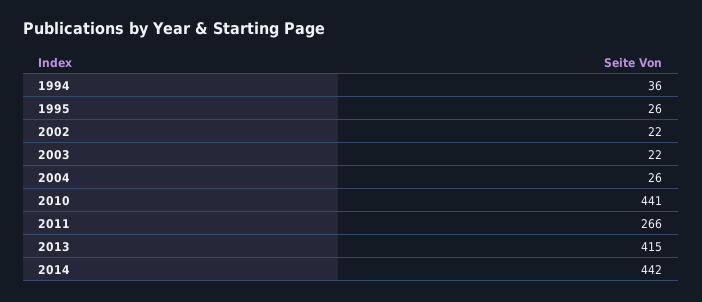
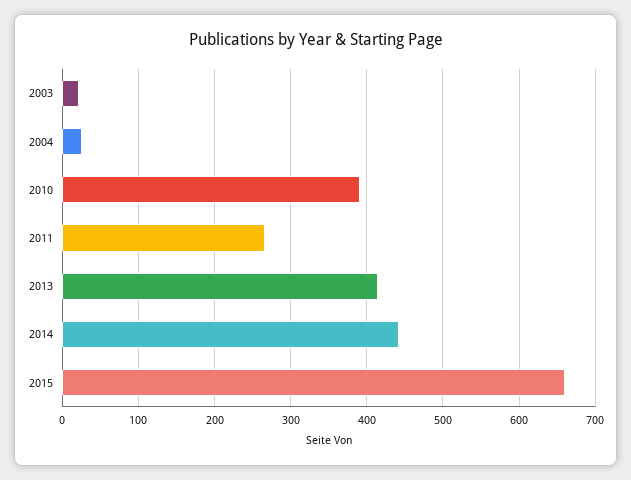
1994: 36 -> none
1995: 26 -> none
2002: 22 -> none
2010: 441 -> 390
2015: none -> 660

